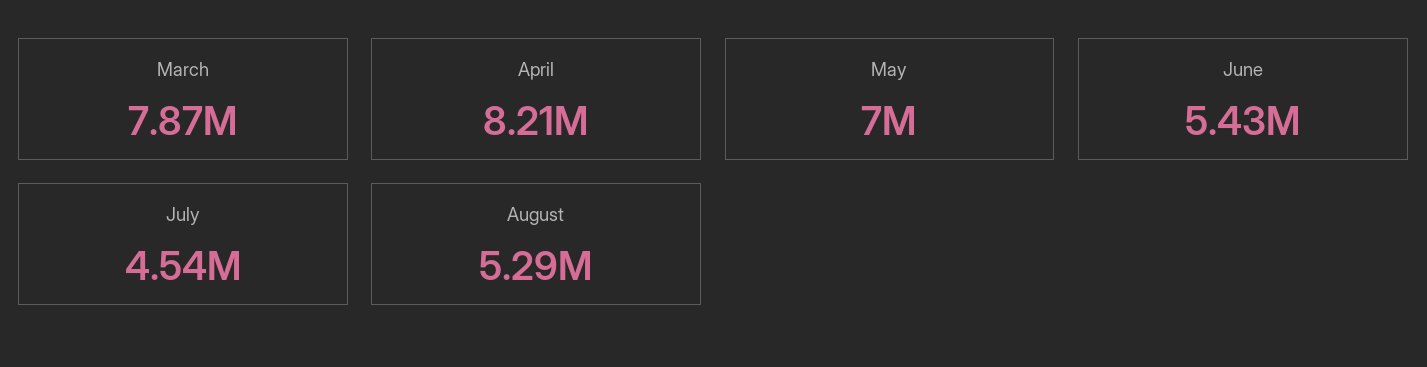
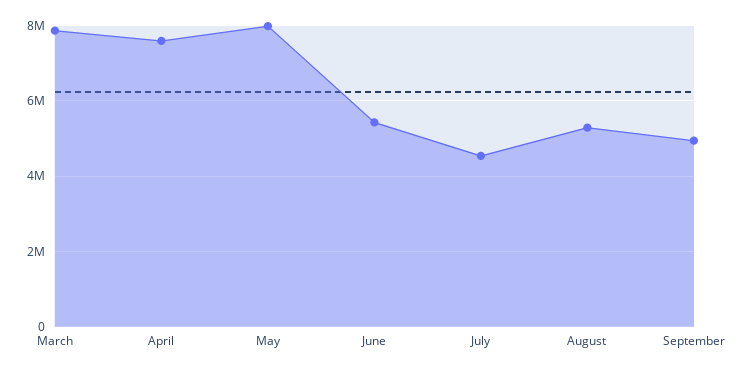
April: 8210000 -> 7600000
May: 7000000 -> 8000000
September: none -> 5000000

